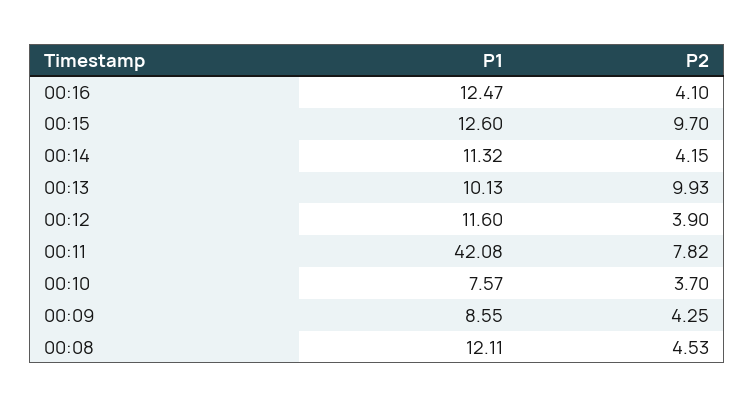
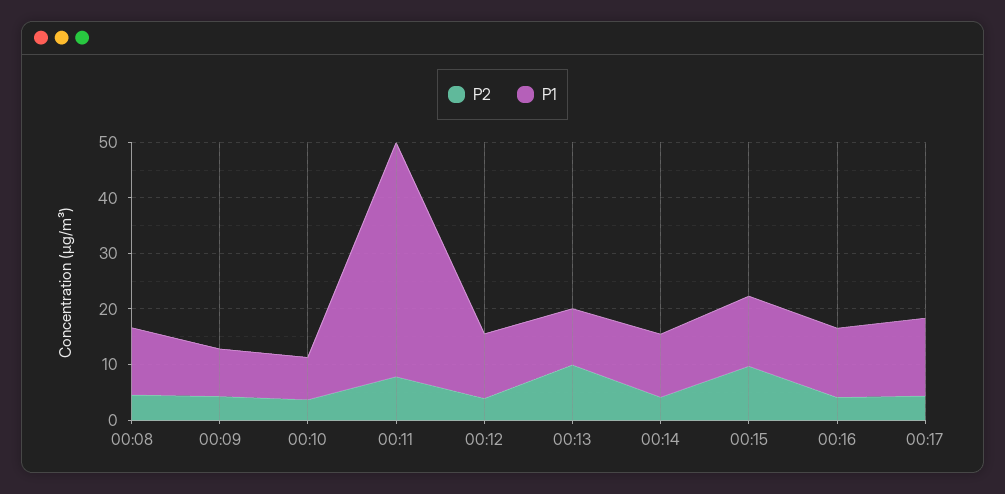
P2, 00:17: none -> 4
P1, 00:17: none -> 14

